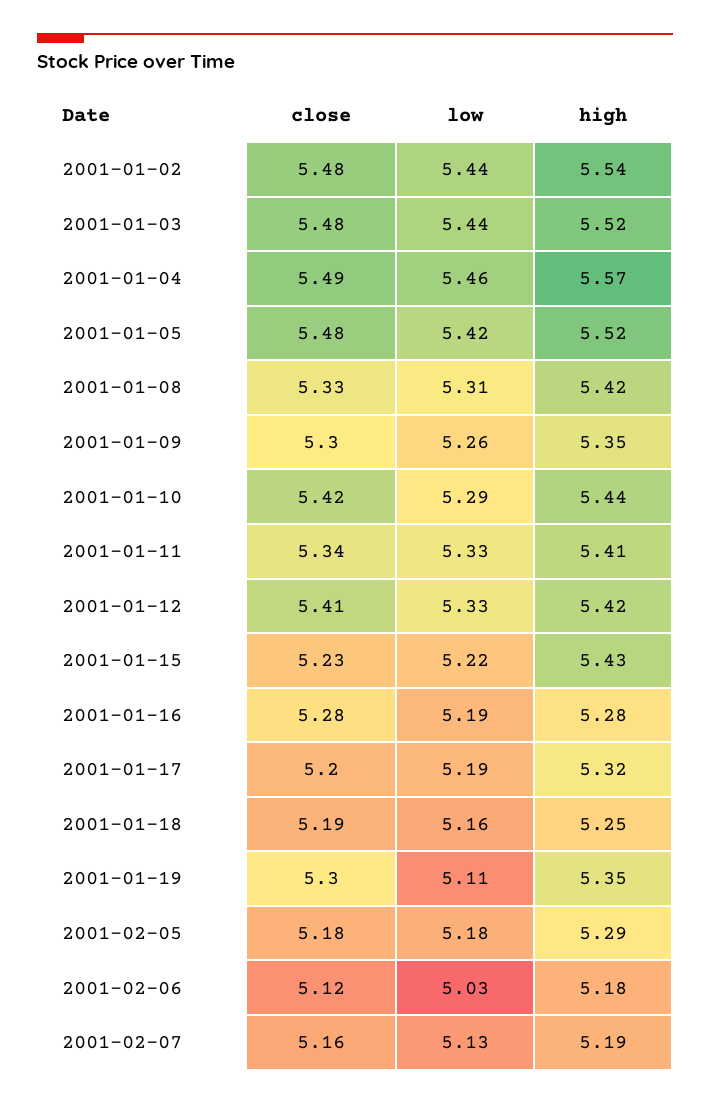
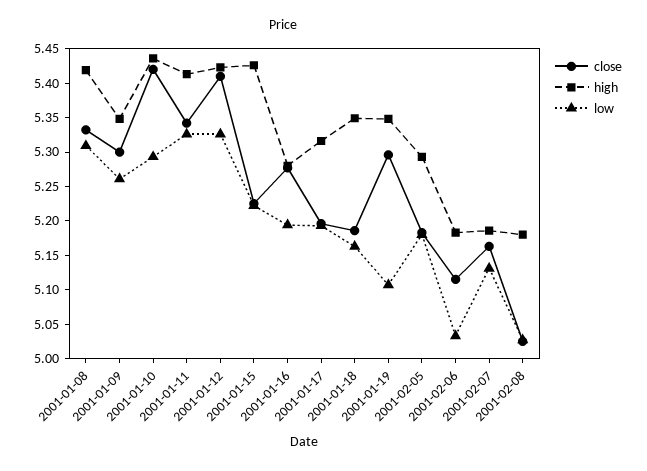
close, 2001-01-02: 5.48 -> none
low, 2001-01-02: 5.44 -> none
high, 2001-01-02: 5.54 -> none
close, 2001-01-03: 5.48 -> none
low, 2001-01-03: 5.44 -> none
high, 2001-01-03: 5.52 -> none
close, 2001-01-04: 5.49 -> none
low, 2001-01-04: 5.46 -> none
high, 2001-01-04: 5.57 -> none
close, 2001-01-05: 5.48 -> none
low, 2001-01-05: 5.42 -> none
high, 2001-01-05: 5.52 -> none
high, 2001-01-18: 5.25 -> 5.35
close, 2001-02-08: none -> 5.025
high, 2001-02-08: none -> 5.175
low, 2001-02-08: none -> 5.025

